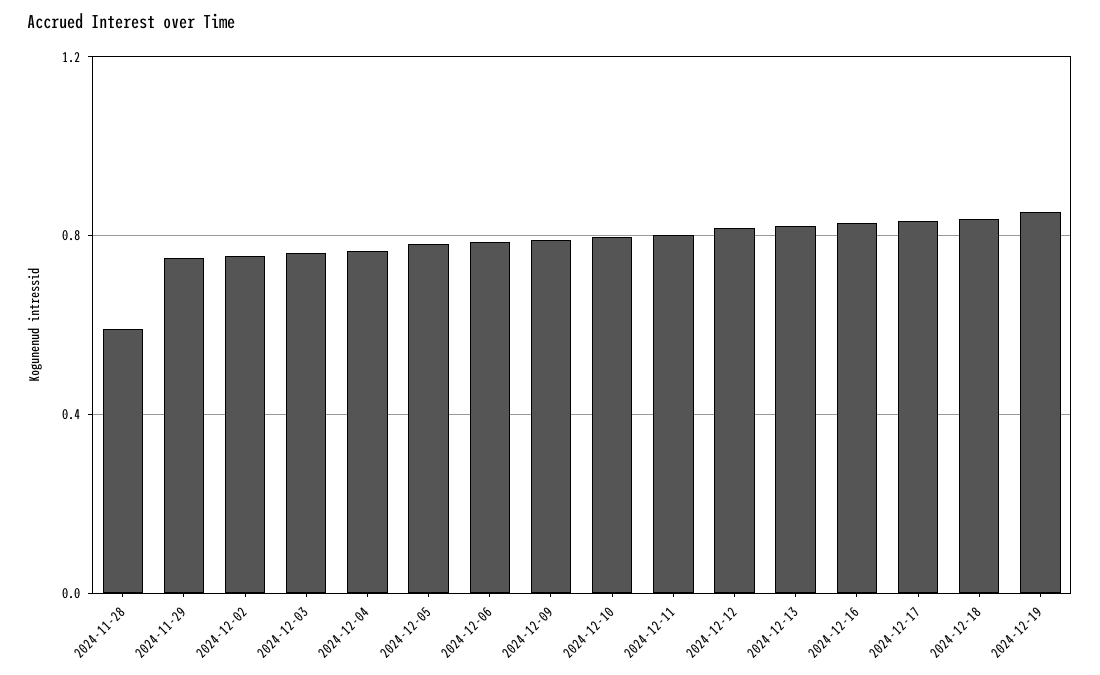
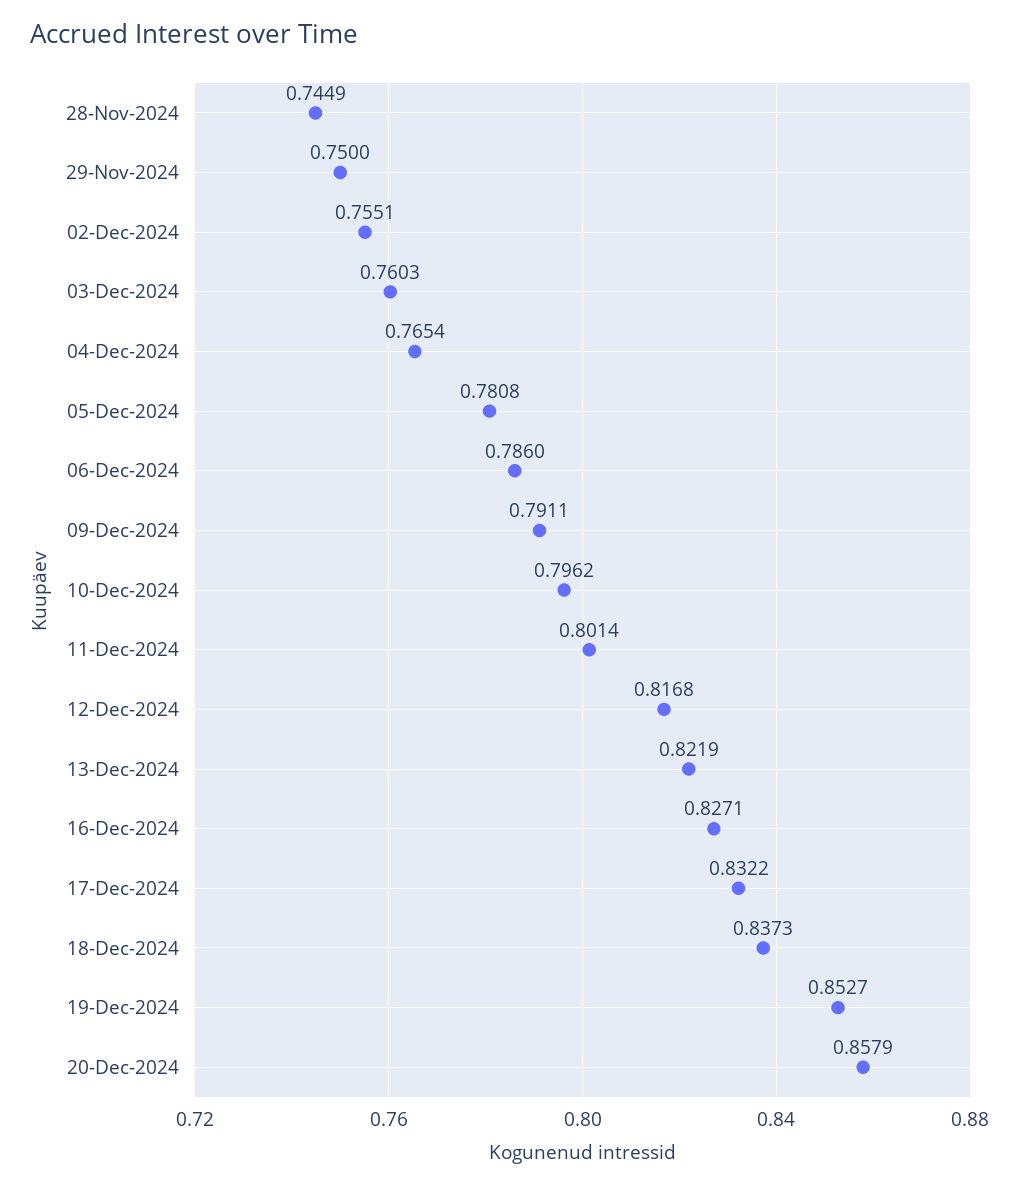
2024-11-28: 0.6 -> 0.7449
20-Dec-2024: none -> 0.8579

